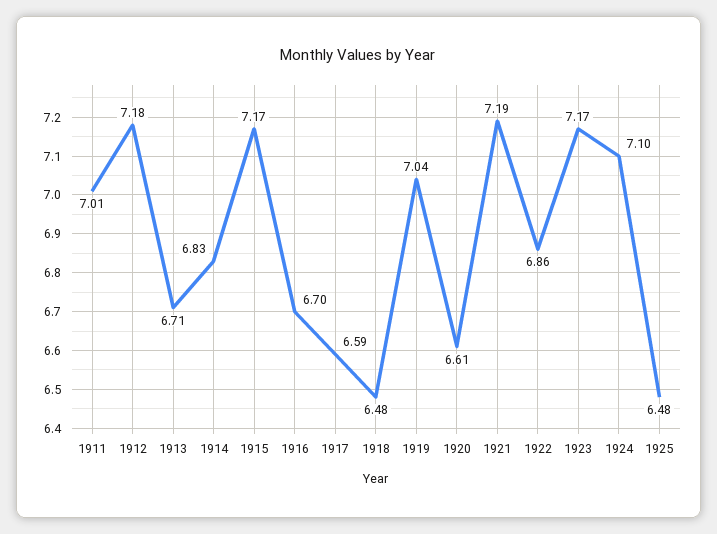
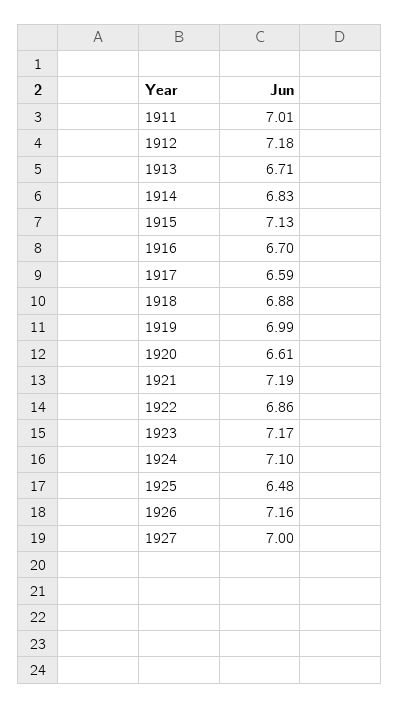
1915: 7.17 -> 7.13
1918: 6.48 -> 6.88
1919: 7.04 -> 6.99
1926: none -> 7.16
1927: none -> 7

